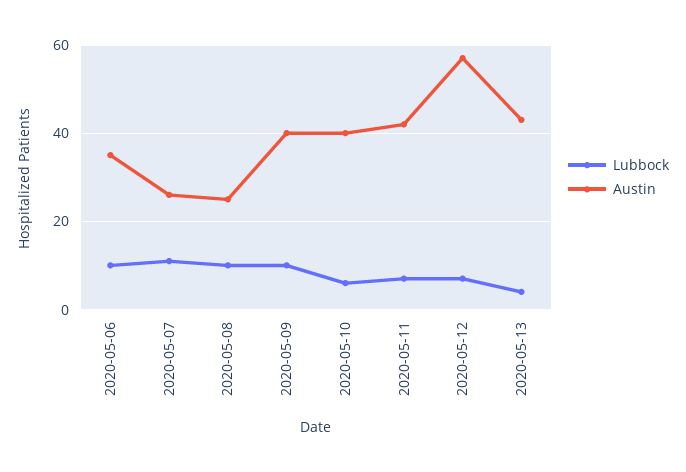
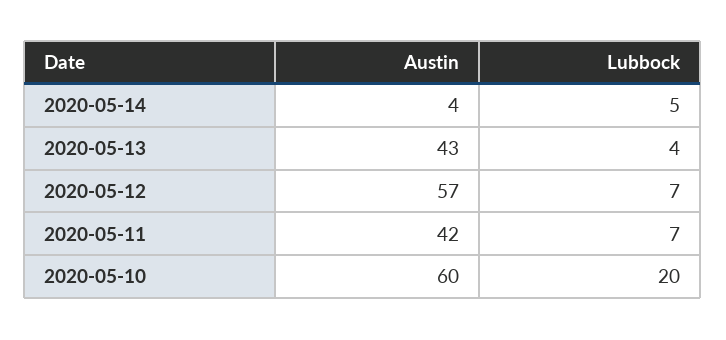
Lubbock, 2020-05-06: 10 -> none
Austin, 2020-05-06: 35 -> none
Lubbock, 2020-05-07: 10 -> none
Austin, 2020-05-07: 25 -> none
Lubbock, 2020-05-08: 10 -> none
Austin, 2020-05-08: 25 -> none
Lubbock, 2020-05-09: 10 -> none
Austin, 2020-05-09: 40 -> none
Lubbock, 2020-05-10: 5 -> 20
Austin, 2020-05-10: 40 -> 60
Austin, 2020-05-14: none -> 4
Lubbock, 2020-05-14: none -> 5

